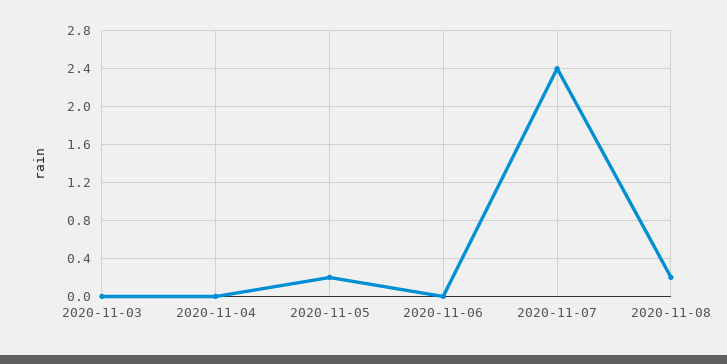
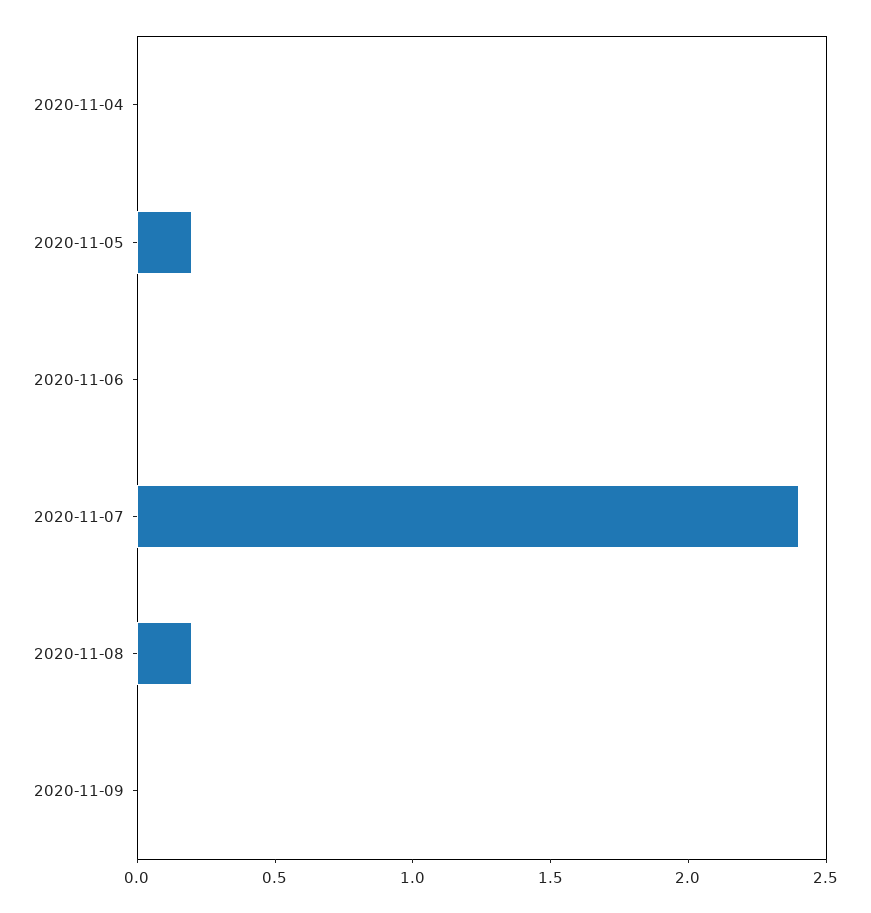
2020-11-03: 0 -> none
2020-11-09: none -> 0

